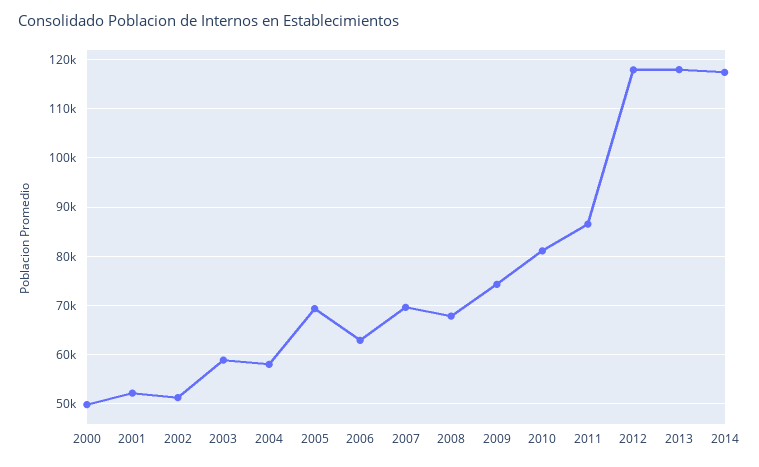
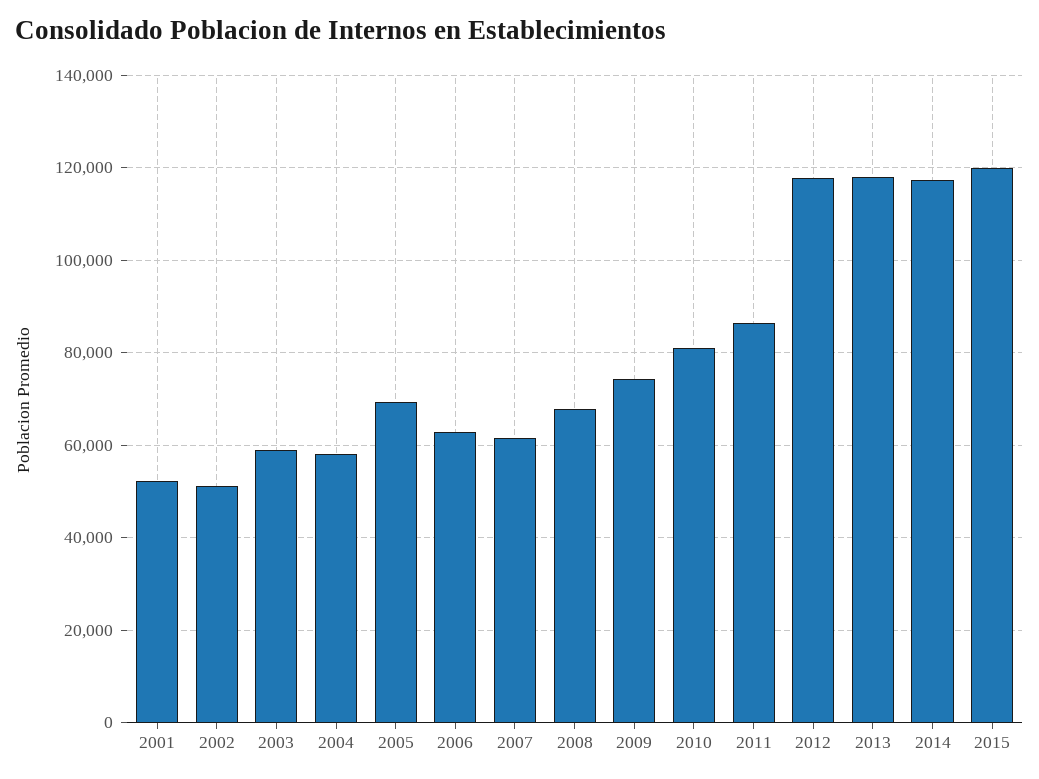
2000: 50000 -> none
2007: 70000 -> 62000
2015: none -> 120000

